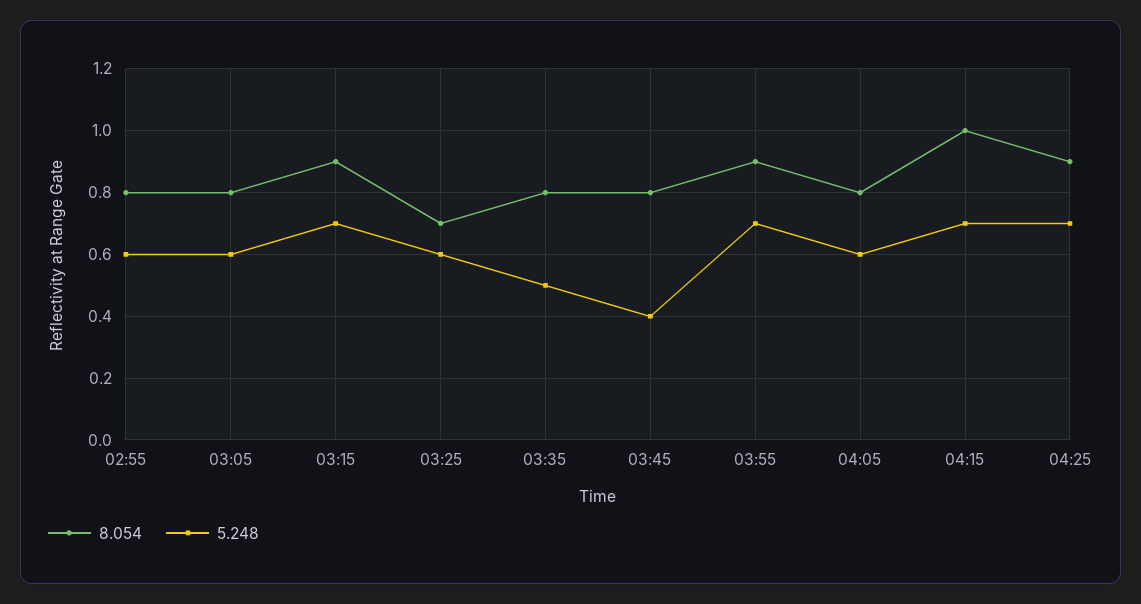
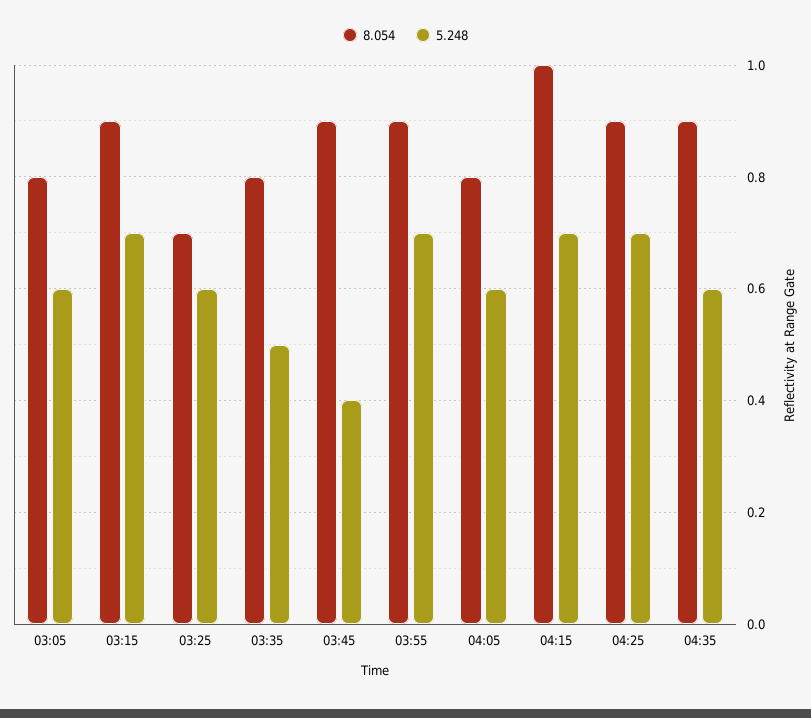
8.054, 02:55: 0.8 -> none
5.248, 02:55: 0.6 -> none
8.054, 03:45: 0.8 -> 0.9
8.054, 04:35: none -> 0.9
5.248, 04:35: none -> 0.6

